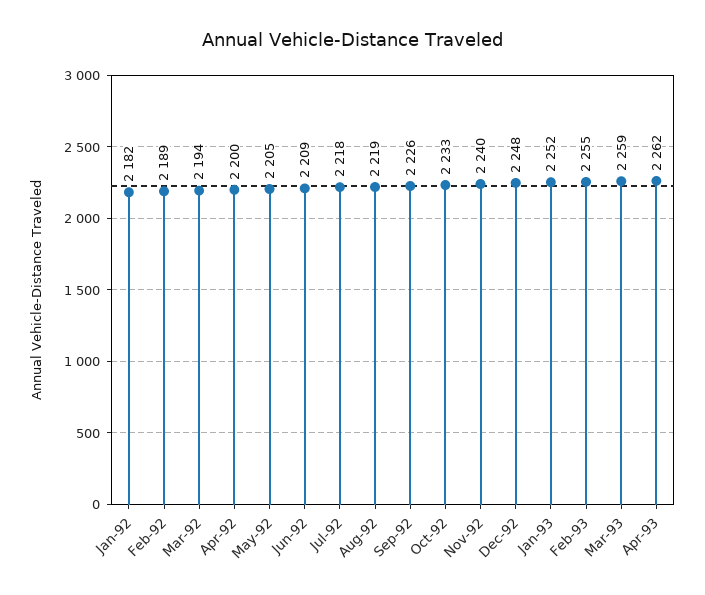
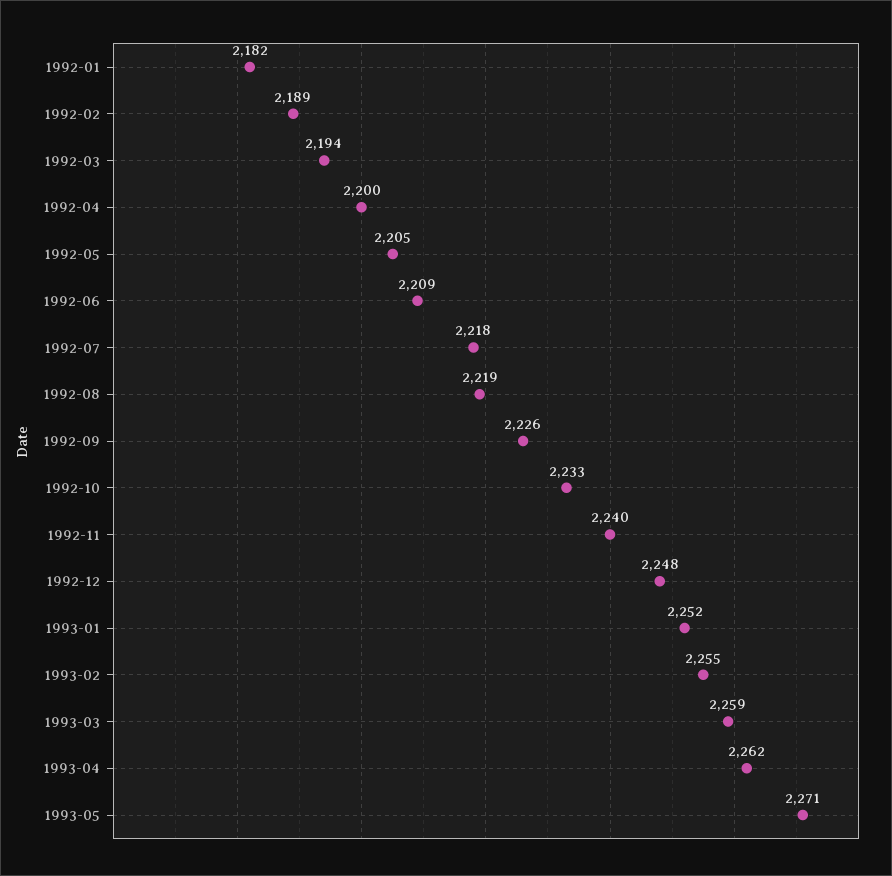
1993-05: none -> 2271

